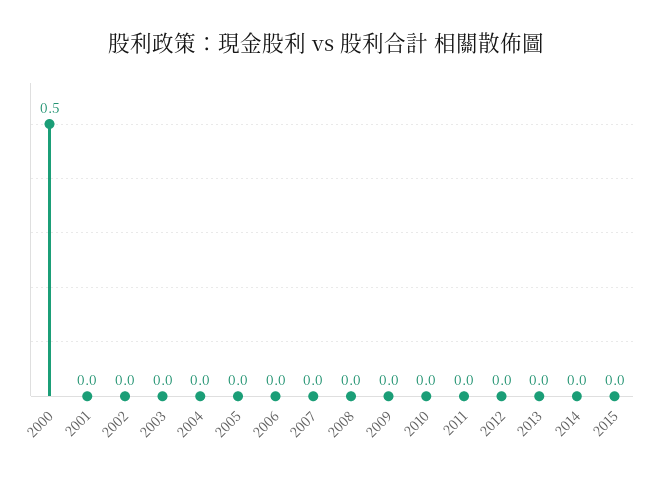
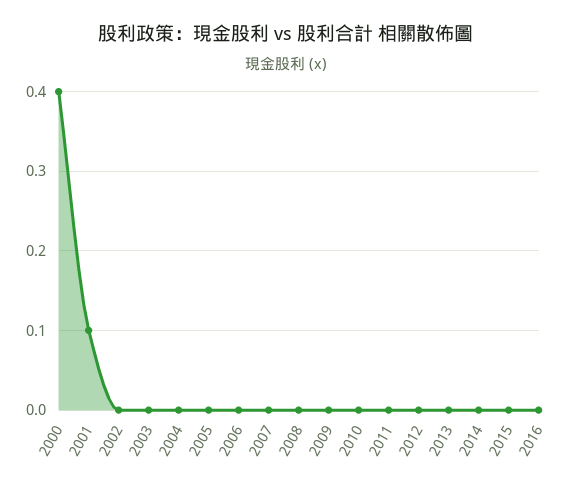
2000: 0.5 -> 0.4
2001: 0 -> 0.1
2016: none -> 0

